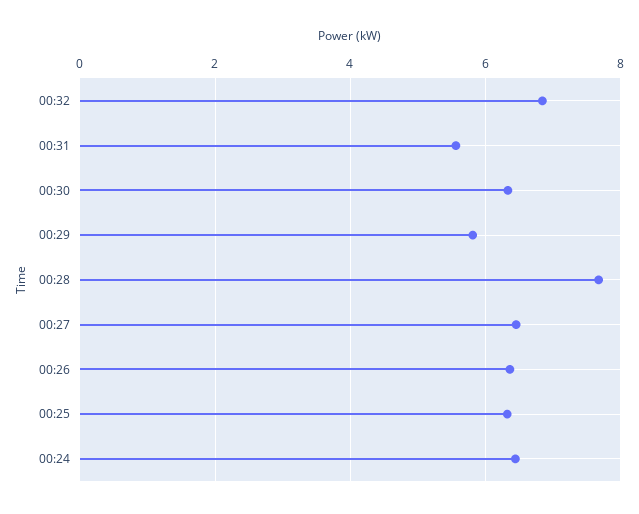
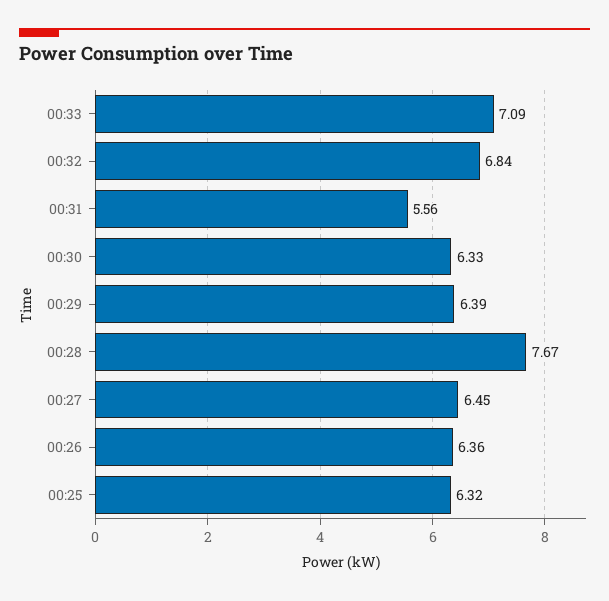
00:29: 5.8 -> 6.39
00:24: 6.4 -> none
00:33: none -> 7.09

